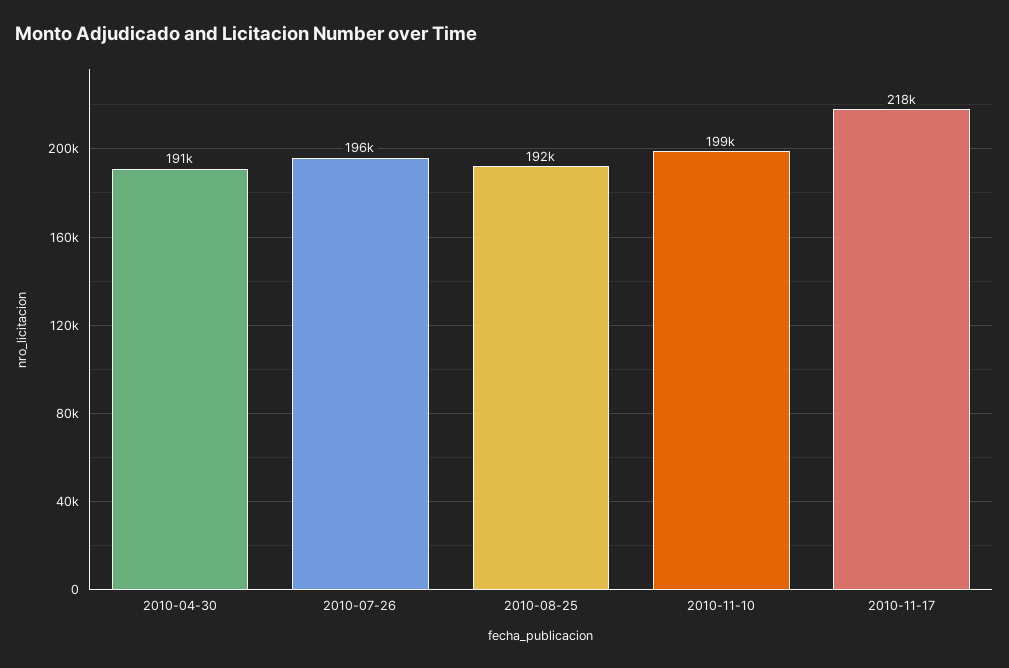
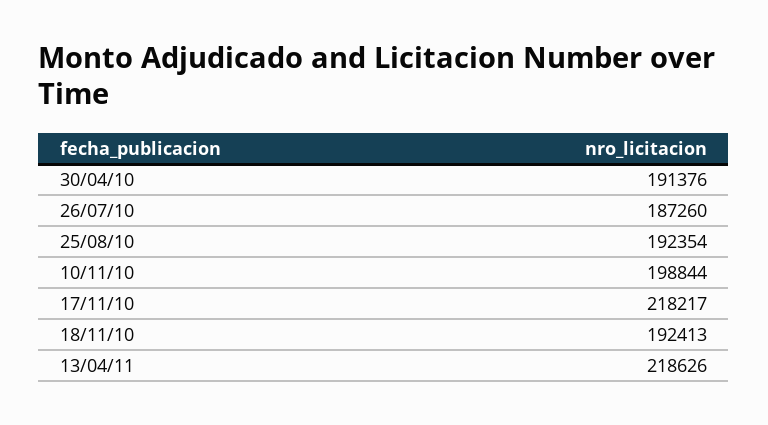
2010-07-26: 196000 -> 187260
18/11/10: none -> 192413
13/04/11: none -> 218626

